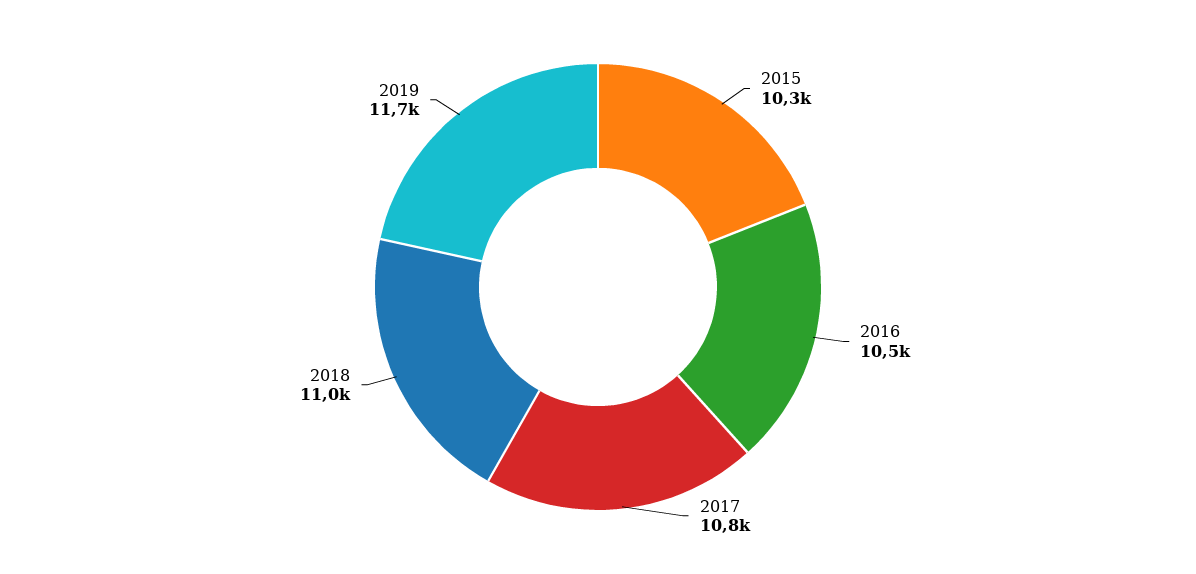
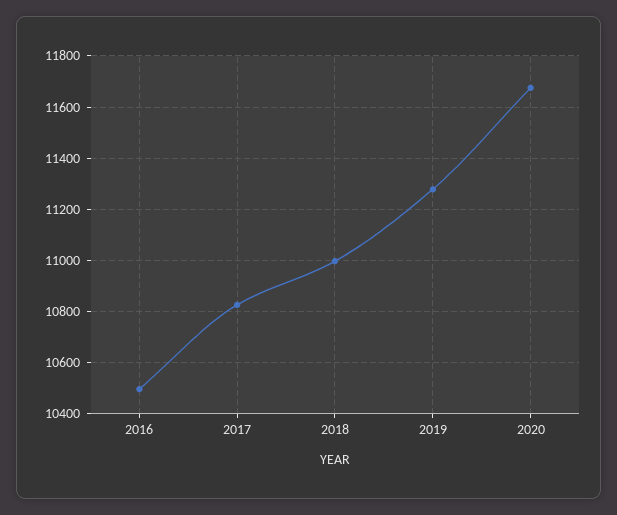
2015: 10300 -> none
2019: 11700 -> 11275
2020: none -> 11675

